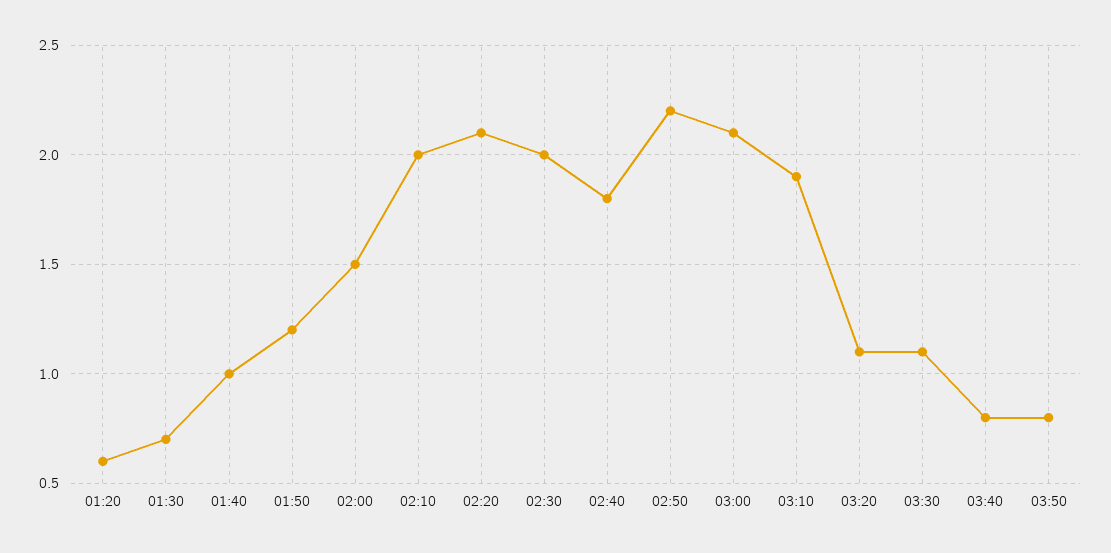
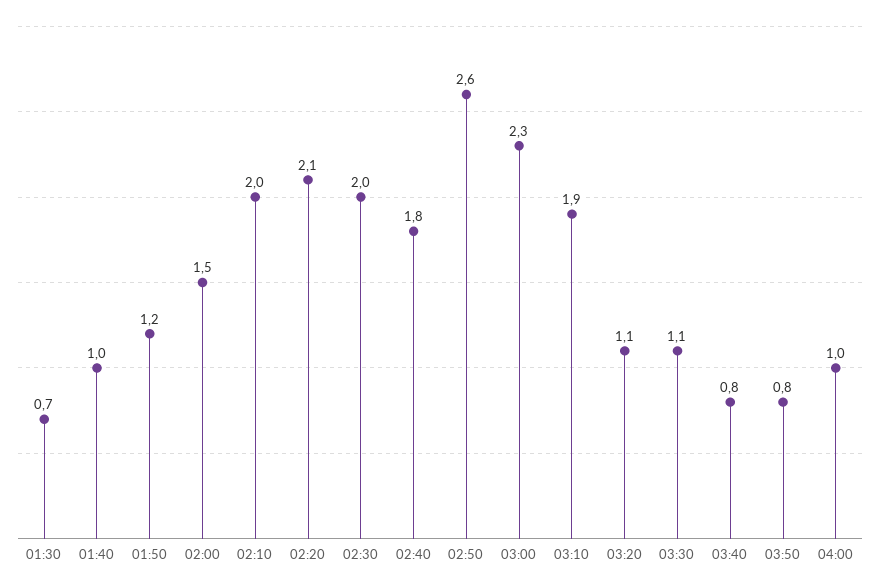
01:20: 0.6 -> none
02:50: 2.2 -> 2.6
03:00: 2.1 -> 2.3
04:00: none -> 1

